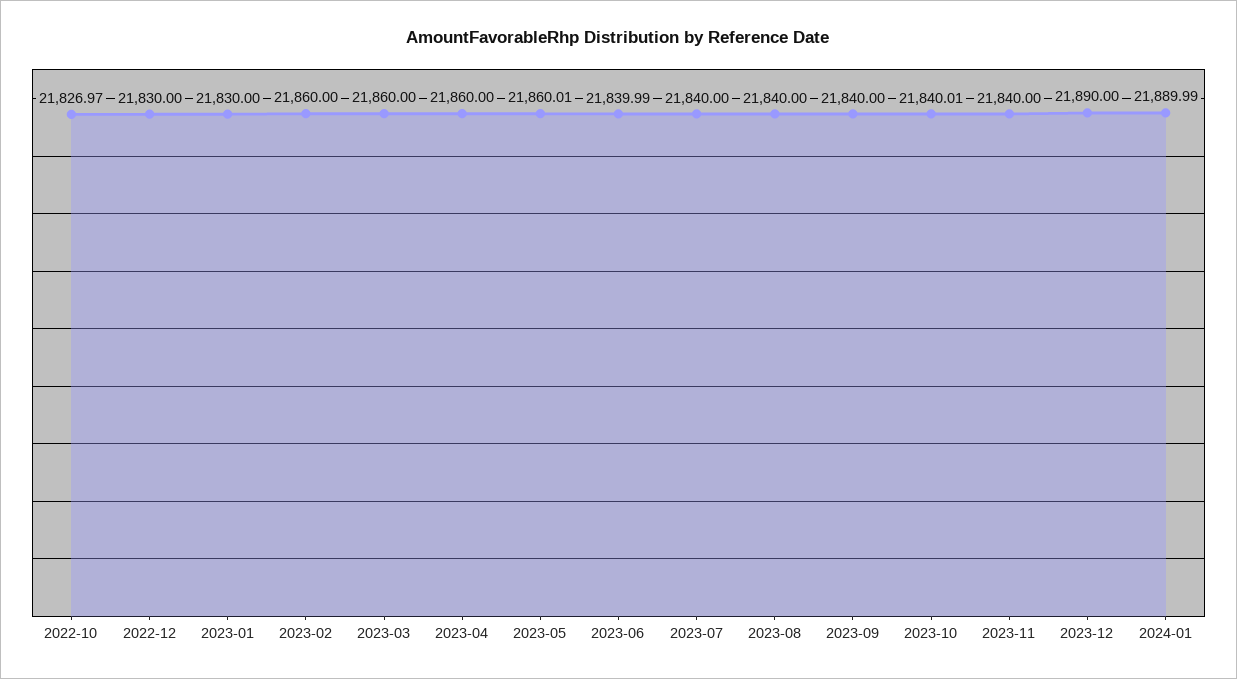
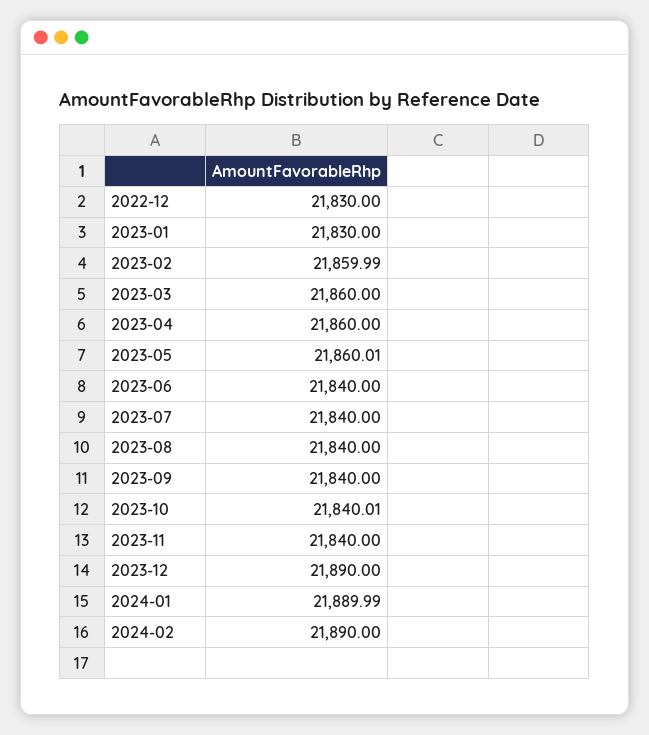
2022-10: 21826.97 -> none
2023-02: 21860 -> 21859.99
2023-06: 21839.99 -> 21840
2024-02: none -> 21890

